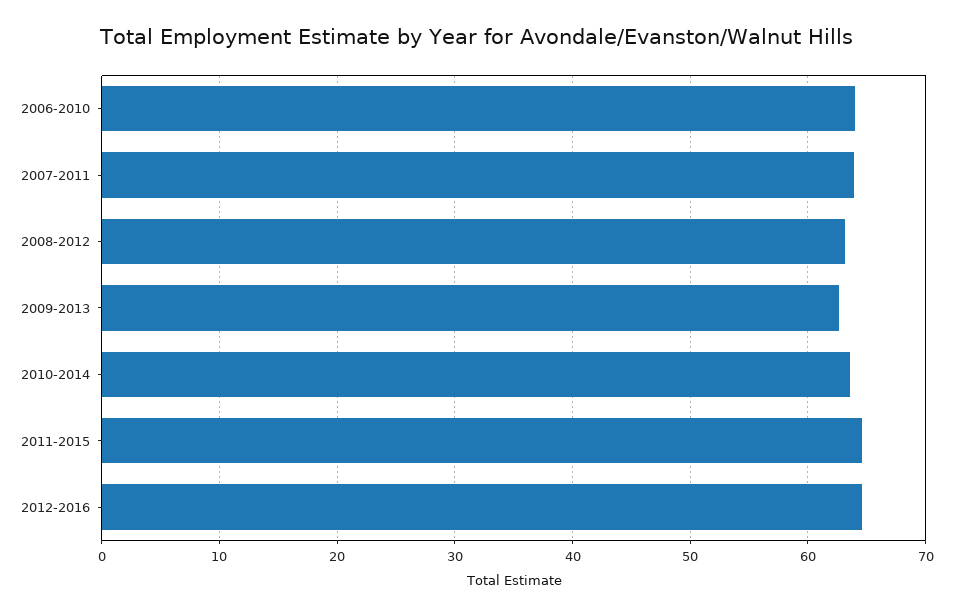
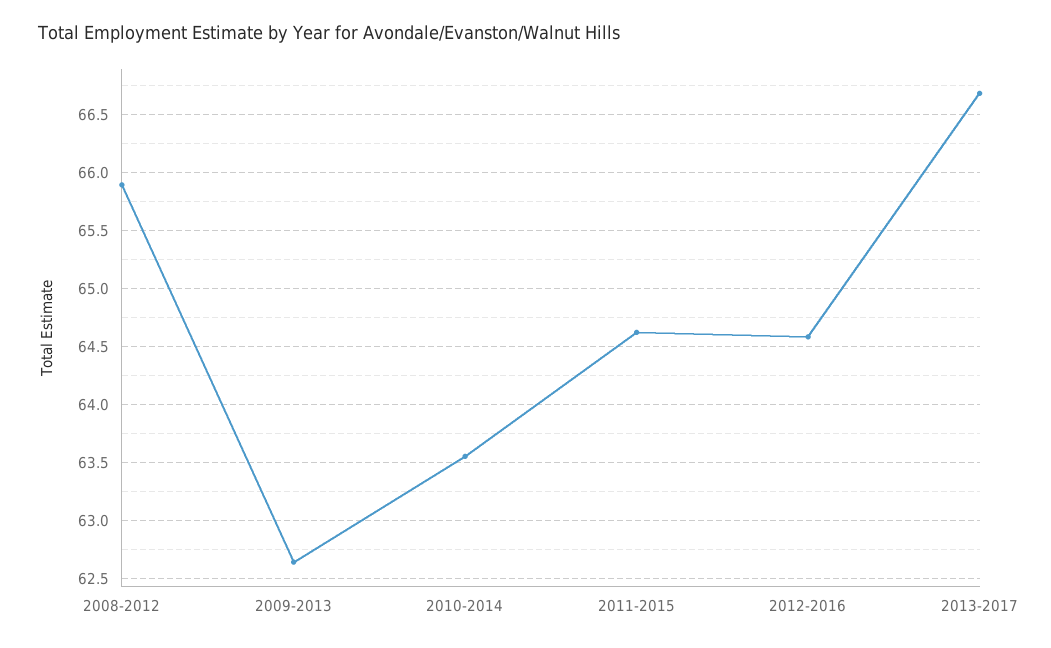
2006-2010: 64 -> none
2007-2011: 64 -> none
2008-2012: 63 -> 65.9
2013-2017: none -> 66.7

